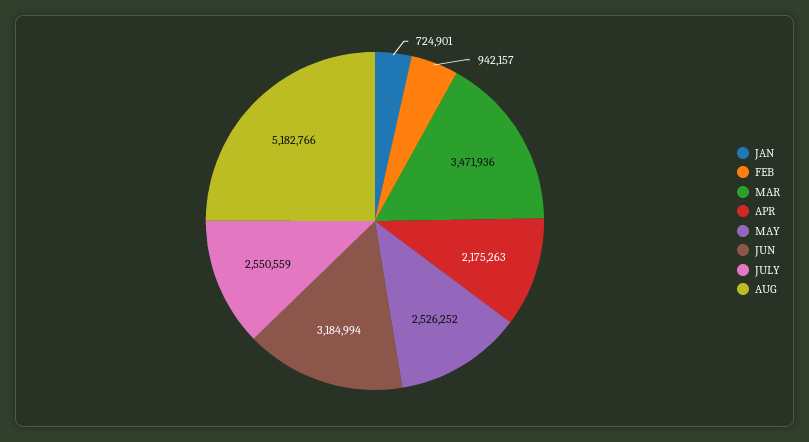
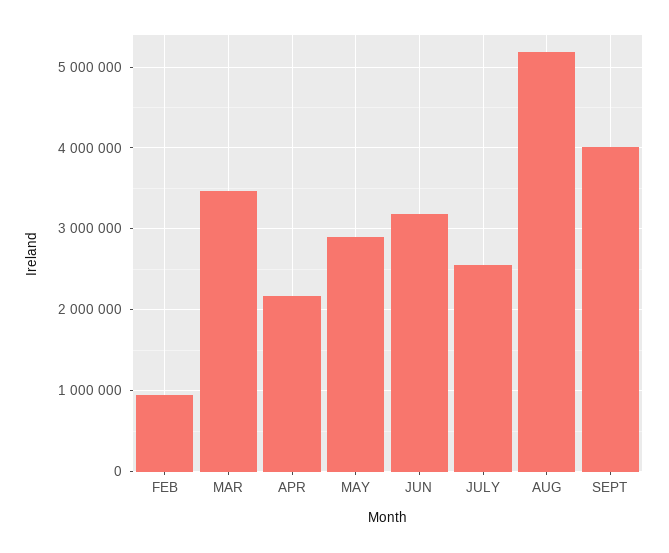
JAN: 724901 -> none
MAY: 2526252 -> 2900000
SEPT: none -> 4000000

